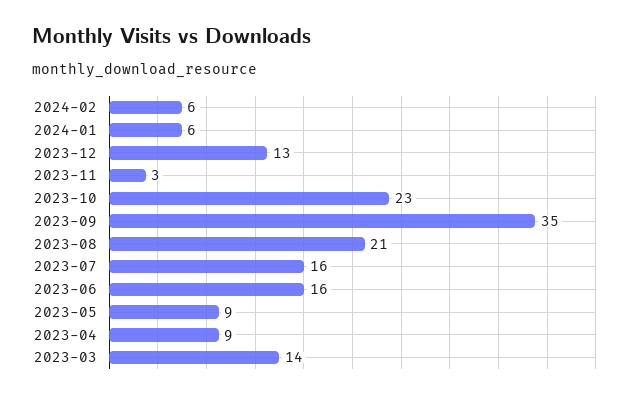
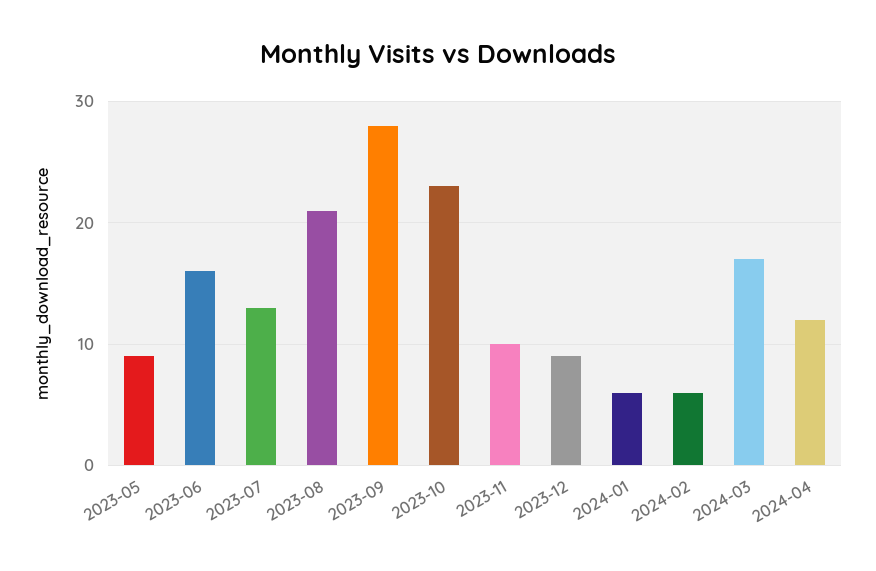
2023-12: 13 -> 9
2023-11: 3 -> 10
2023-09: 35 -> 28
2023-07: 16 -> 13
2023-04: 9 -> none
2023-03: 14 -> none
2024-03: none -> 17
2024-04: none -> 12

